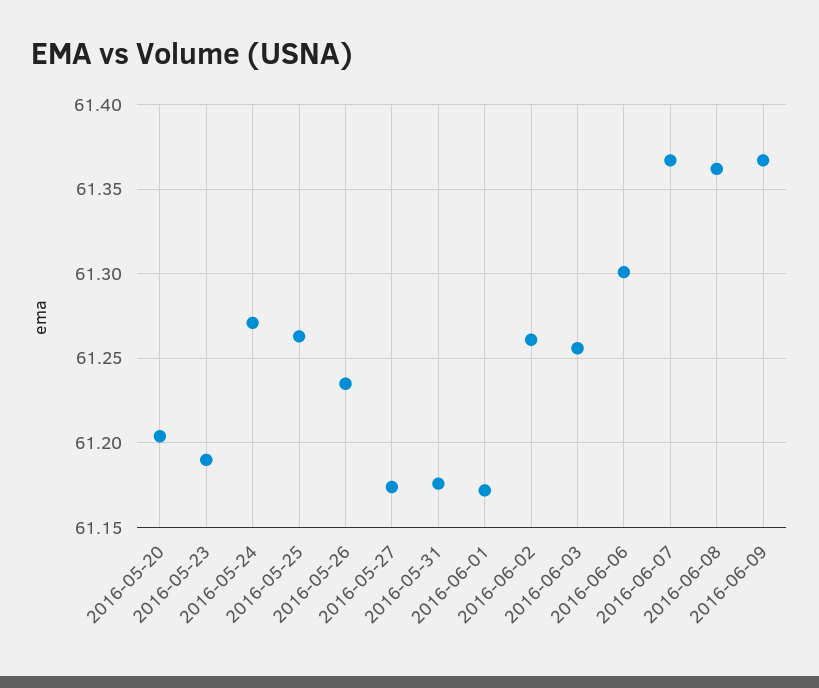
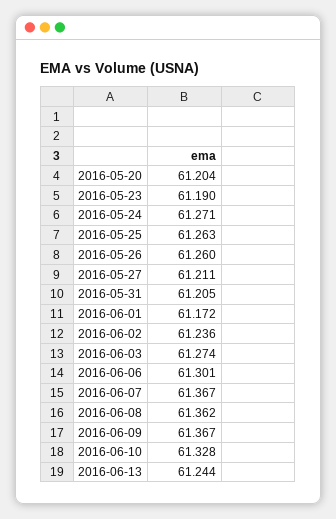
2016-05-26: 61.235 -> 61.26
2016-05-27: 61.175 -> 61.211
2016-05-31: 61.175 -> 61.205
2016-06-02: 61.26 -> 61.236
2016-06-03: 61.255 -> 61.274
2016-06-10: none -> 61.328
2016-06-13: none -> 61.244

